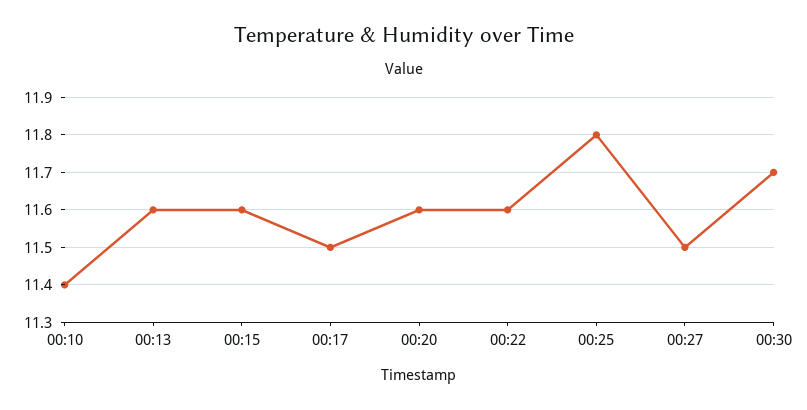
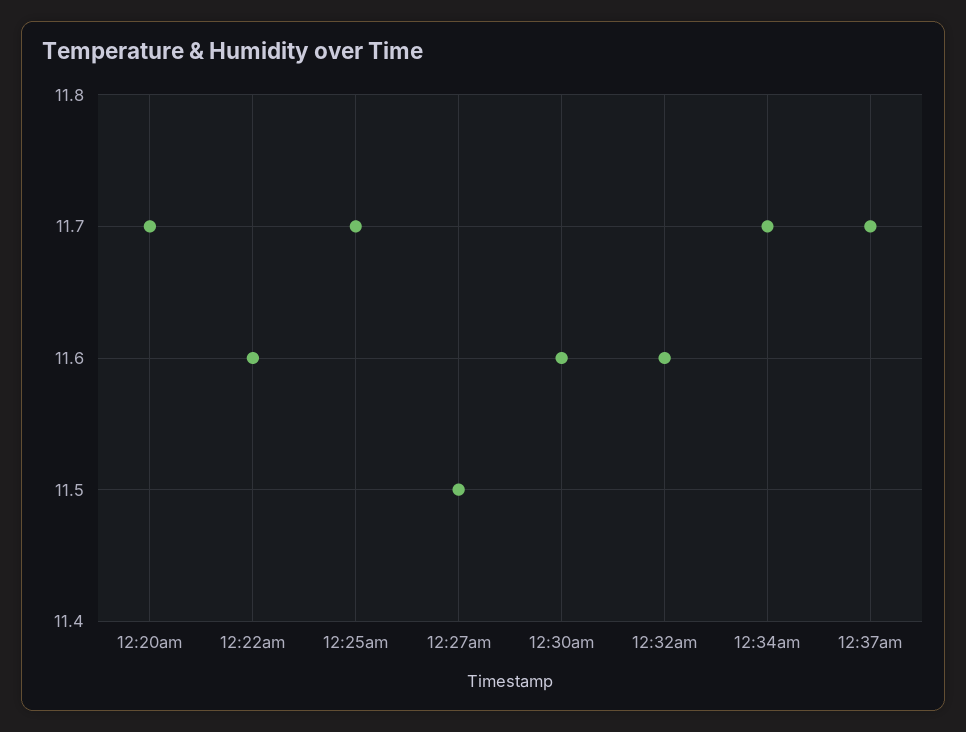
00:10: 11.4 -> none
00:13: 11.6 -> none
00:15: 11.6 -> none
00:17: 11.5 -> none
00:20: 11.6 -> 11.7
00:25: 11.8 -> 11.7
00:30: 11.7 -> 11.6
12:32am: none -> 11.6
12:34am: none -> 11.7
12:37am: none -> 11.7

